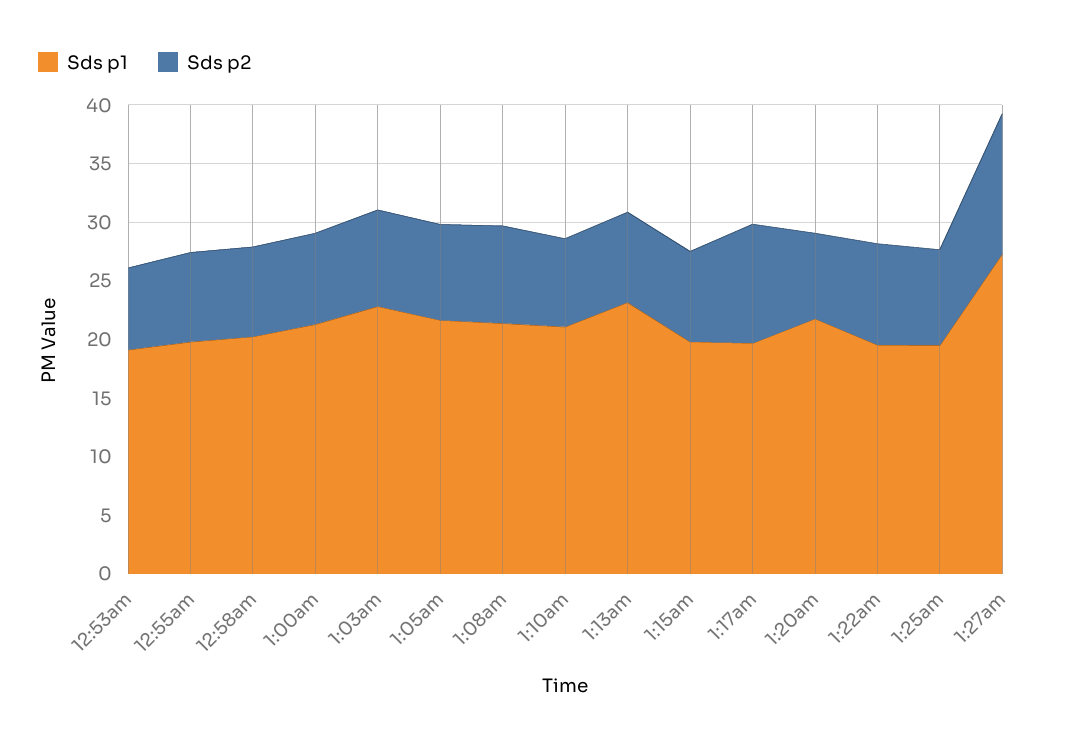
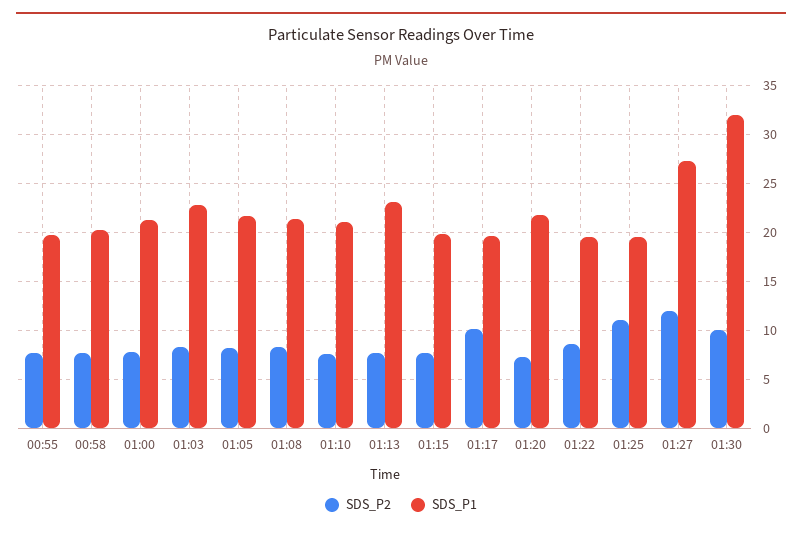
Sds p1, 12:53am: 19 -> none
Sds p2, 12:53am: 7 -> none
Sds p2, 1:25am: 8 -> 11
Sds p2, 01:30: none -> 10
Sds p1, 01:30: none -> 32

